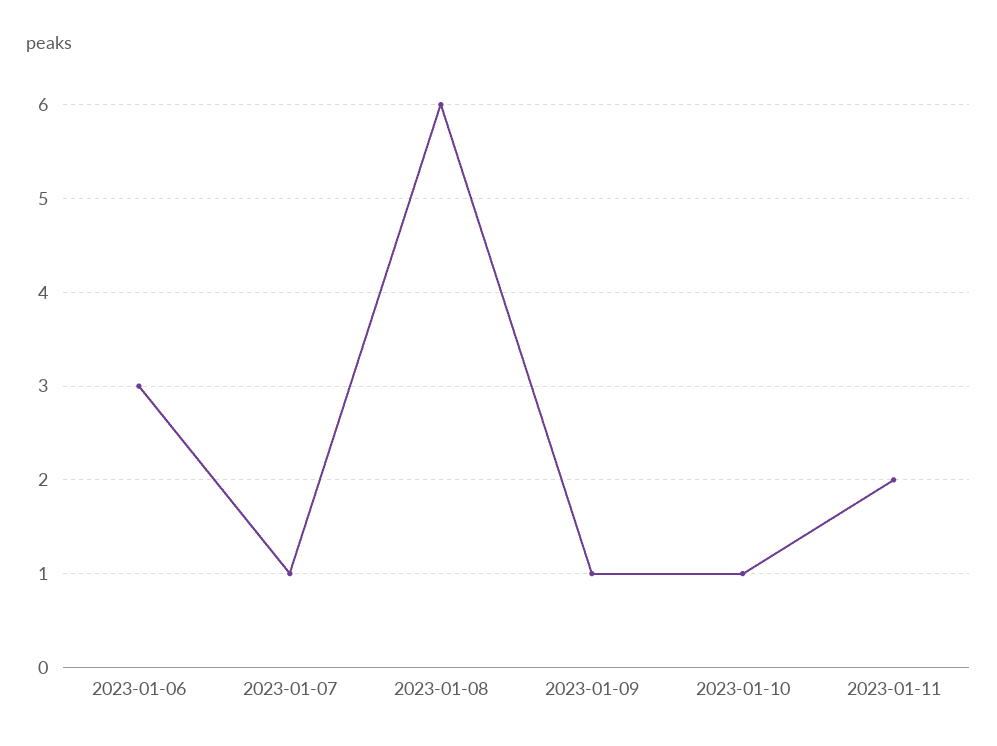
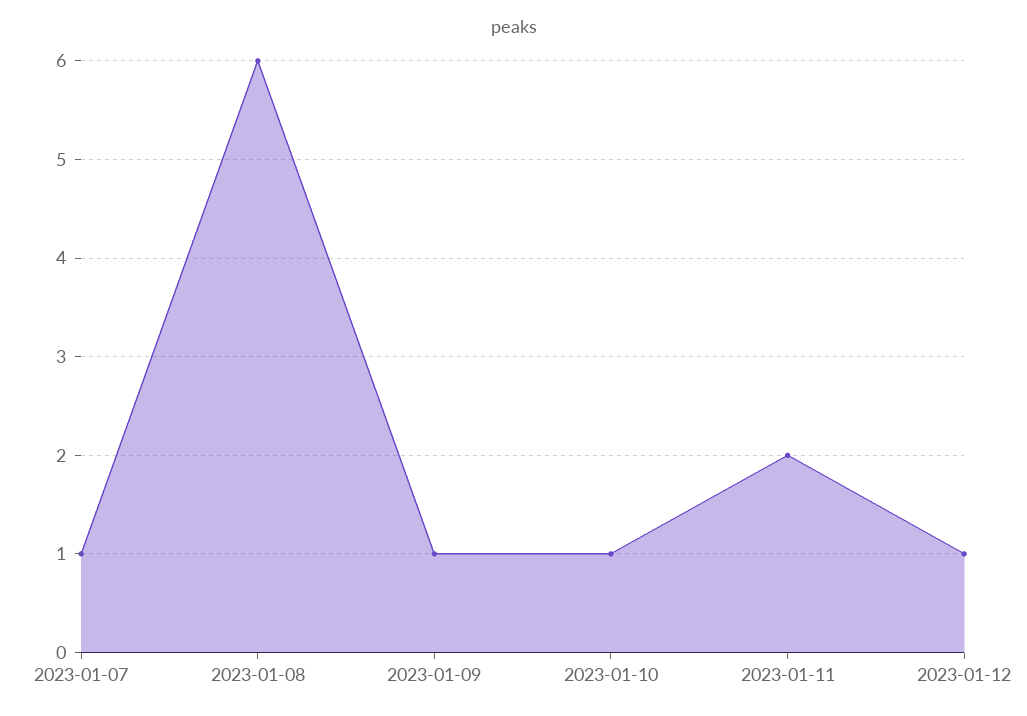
2023-01-06: 3 -> none
2023-01-12: none -> 1

